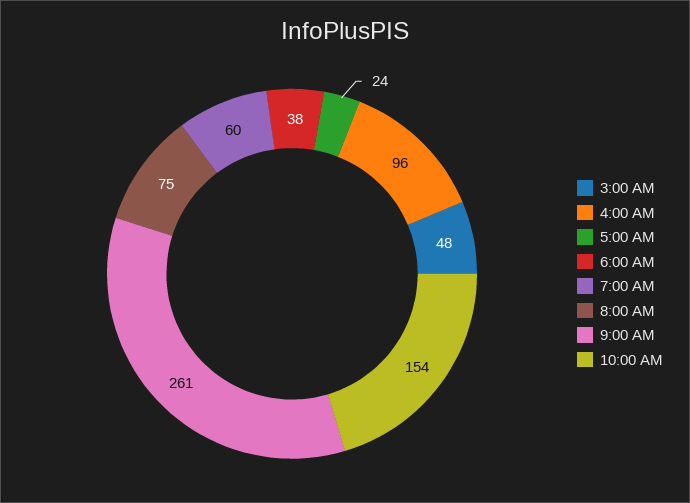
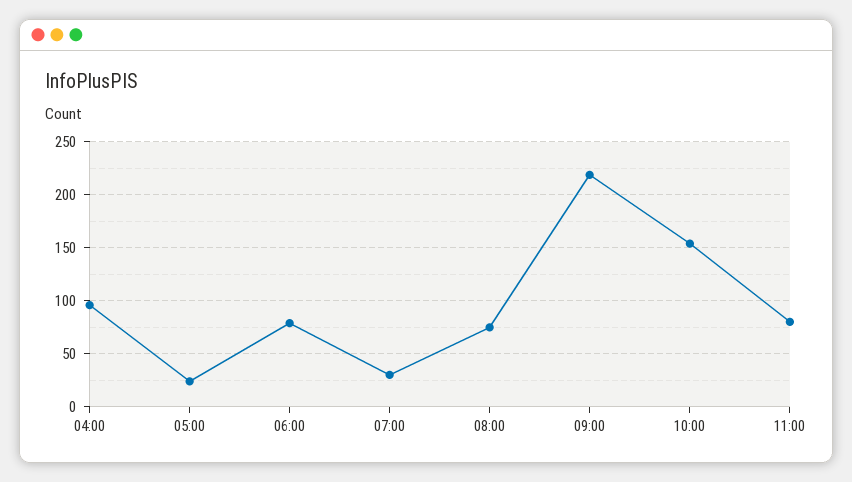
3:00 AM: 48 -> none
6:00 AM: 38 -> 80
7:00 AM: 60 -> 30
9:00 AM: 261 -> 220
11:00: none -> 80

